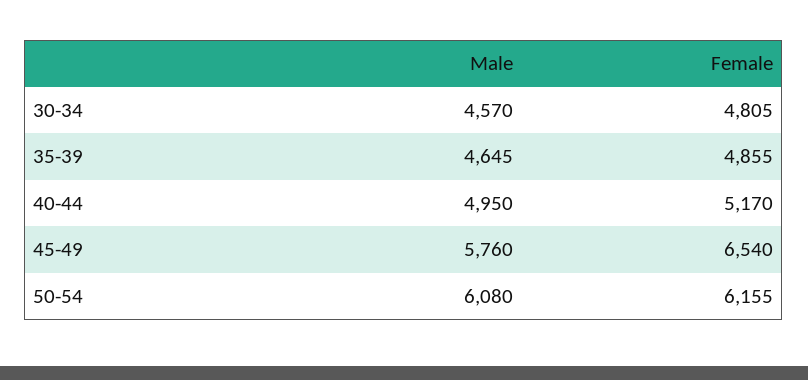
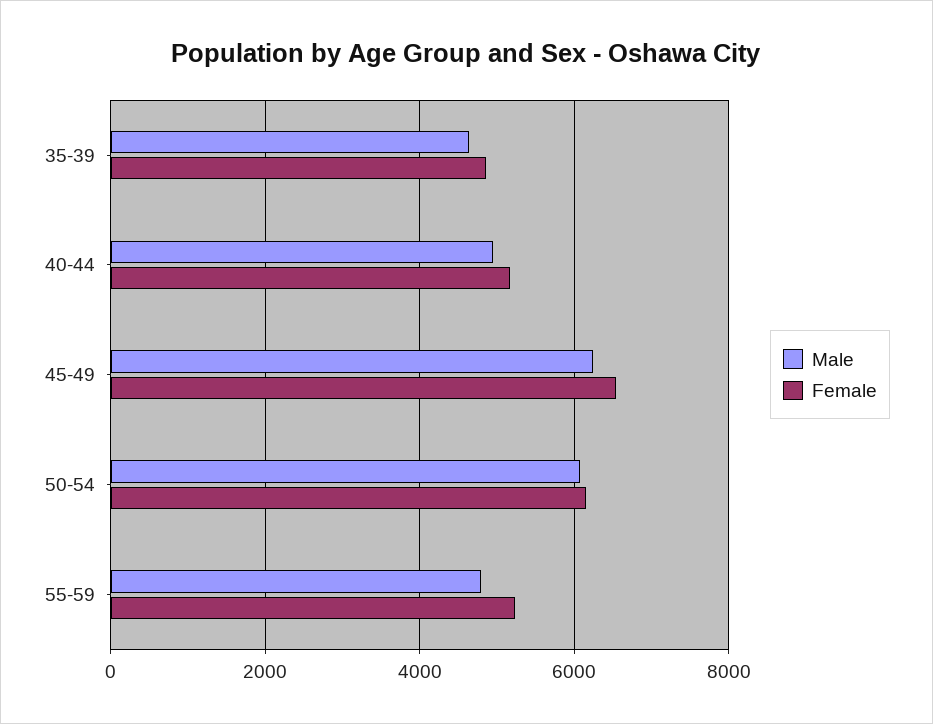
Male, 30-34: 4570 -> none
Female, 30-34: 4805 -> none
Male, 45-49: 5760 -> 6200
Male, 55-59: none -> 4800
Female, 55-59: none -> 5200

